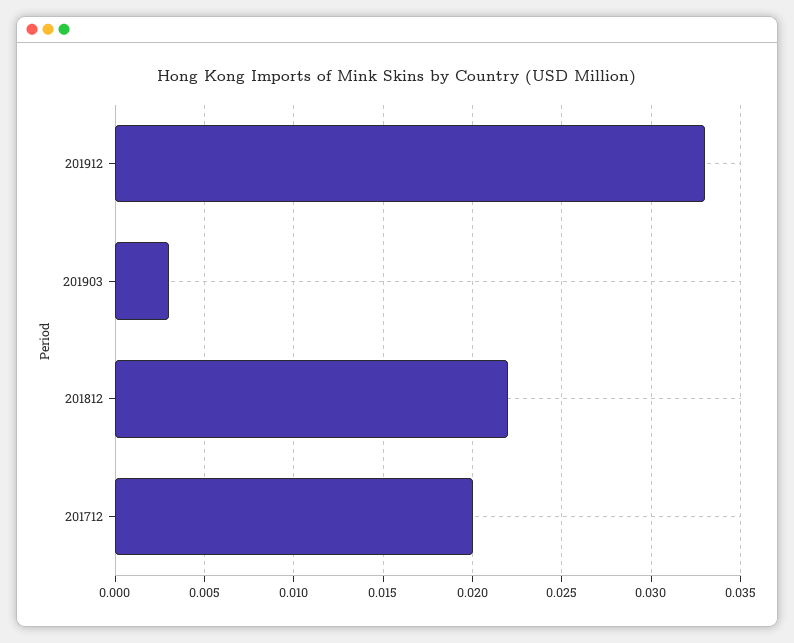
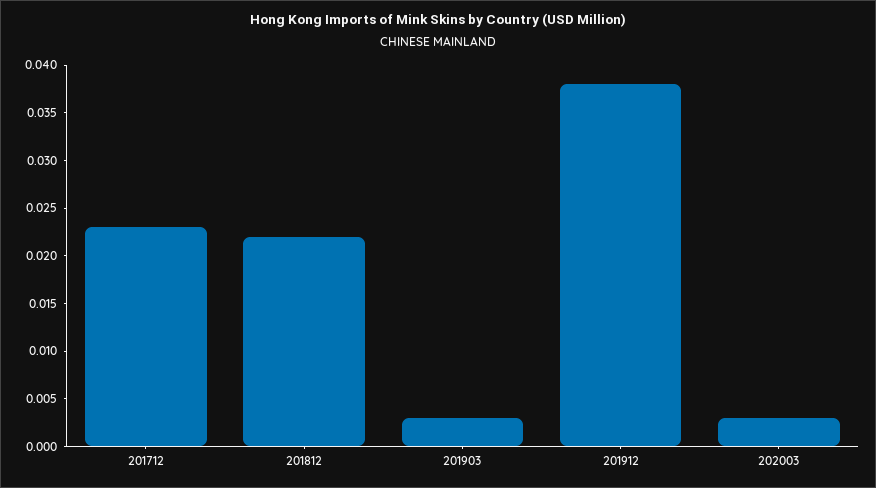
201912: 0.033 -> 0.038
201712: 0.02 -> 0.023
202003: none -> 0.003

